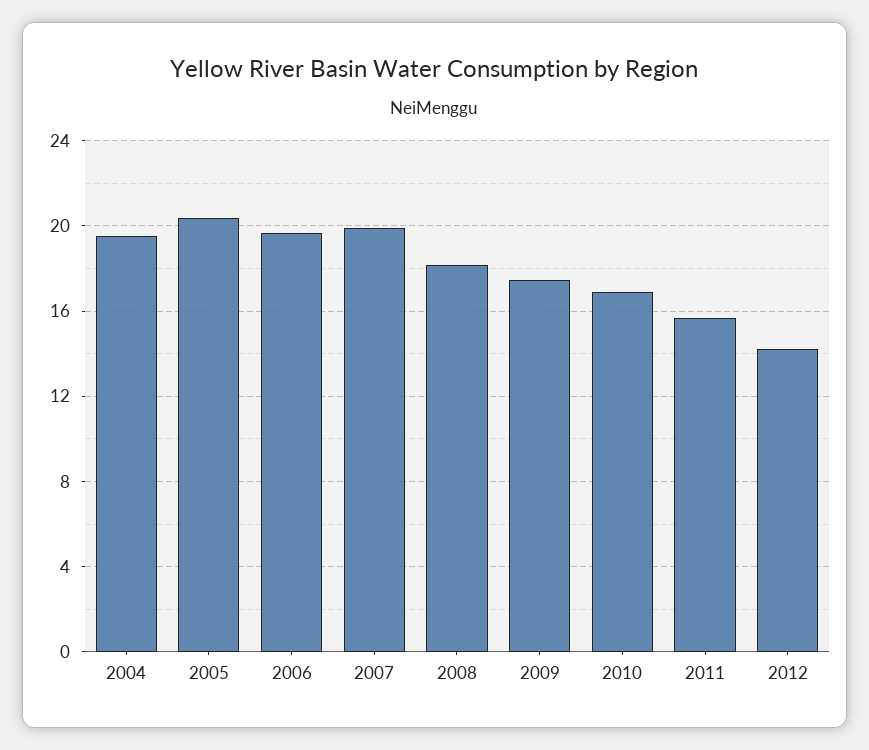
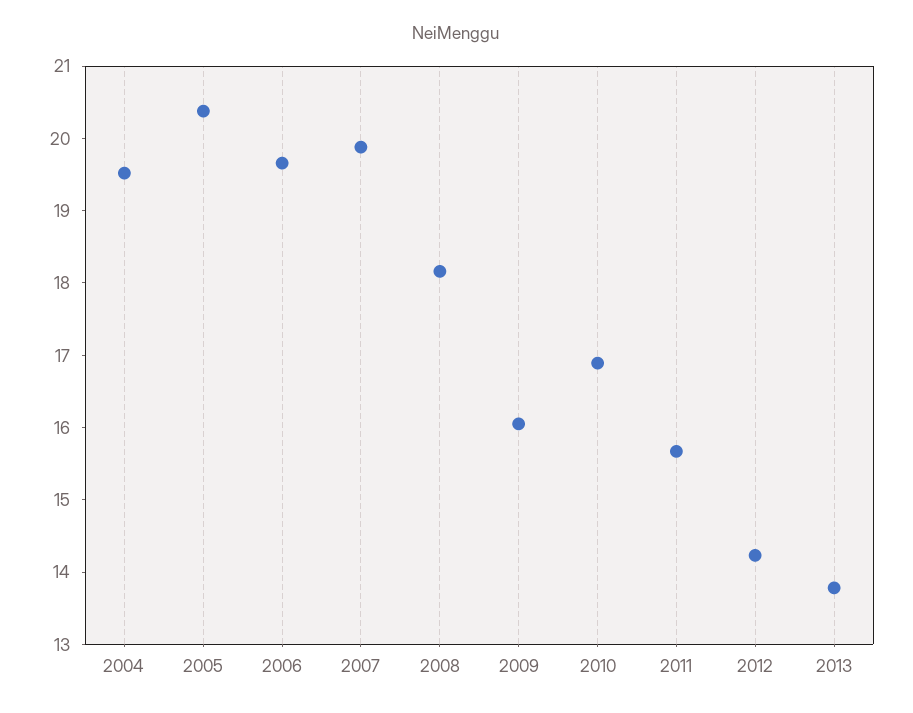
2009: 17.5 -> 16
2013: none -> 13.8

